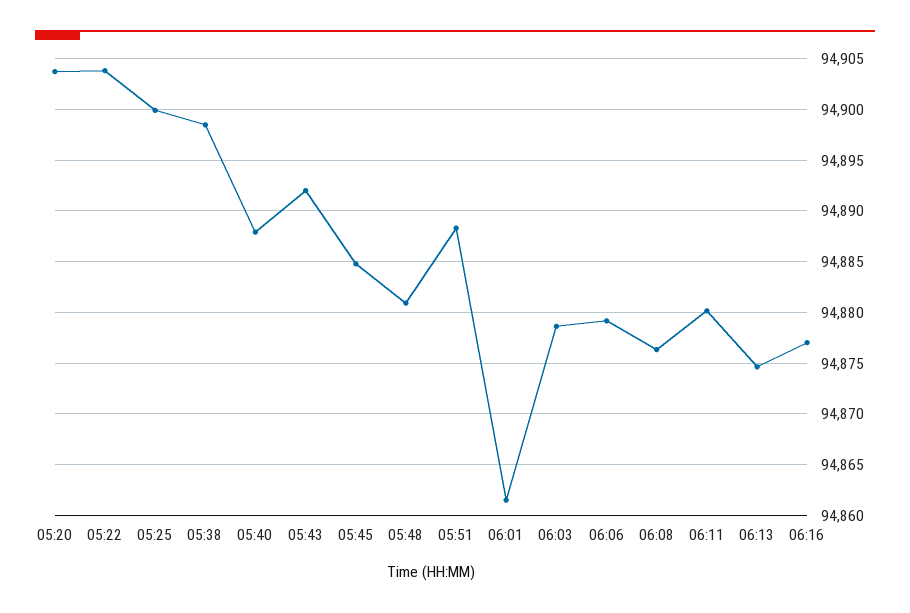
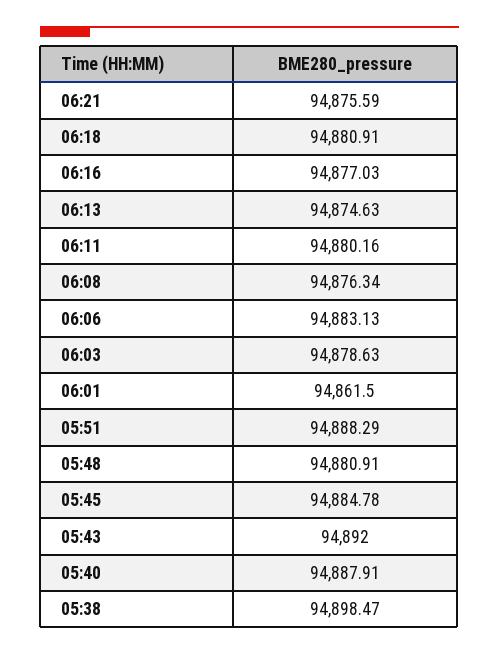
05:20: 94904 -> none
05:22: 94904 -> none
05:25: 94900 -> none
06:06: 94879 -> 94883.13
06:21: none -> 94875.59
06:18: none -> 94880.91

